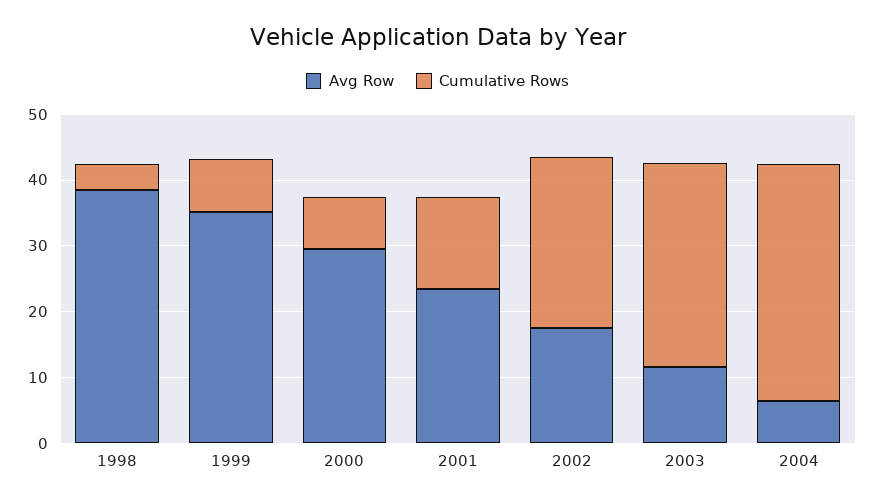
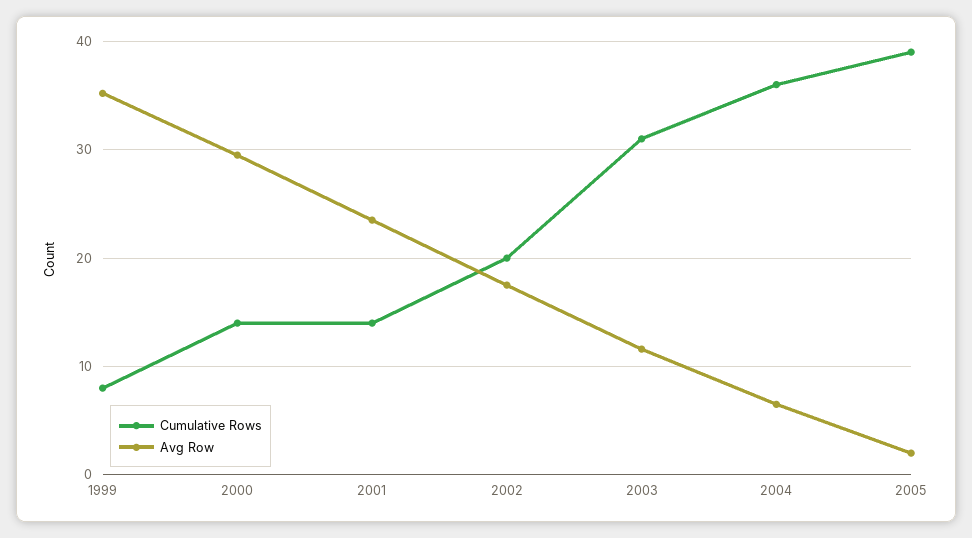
Avg Row, 1998: 38 -> none
Cumulative Rows, 1998: 4 -> none
Cumulative Rows, 2000: 8 -> 14
Cumulative Rows, 2002: 26 -> 20
Cumulative Rows, 2005: none -> 39
Avg Row, 2005: none -> 2

